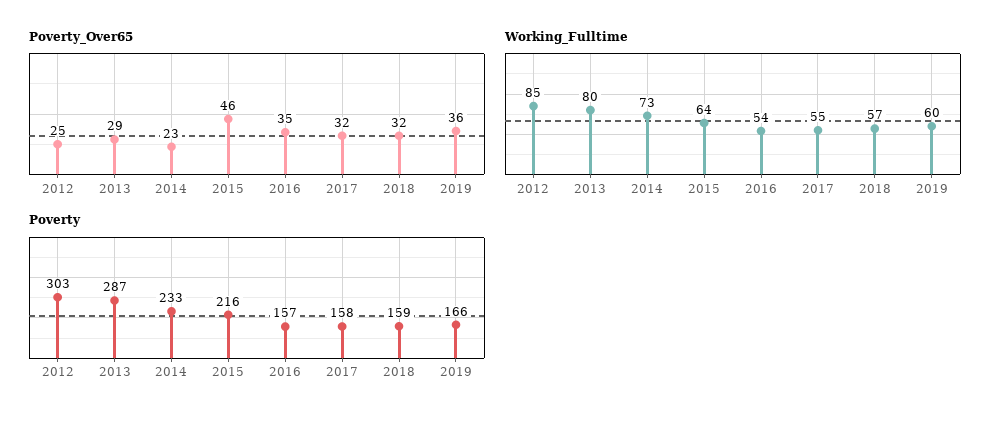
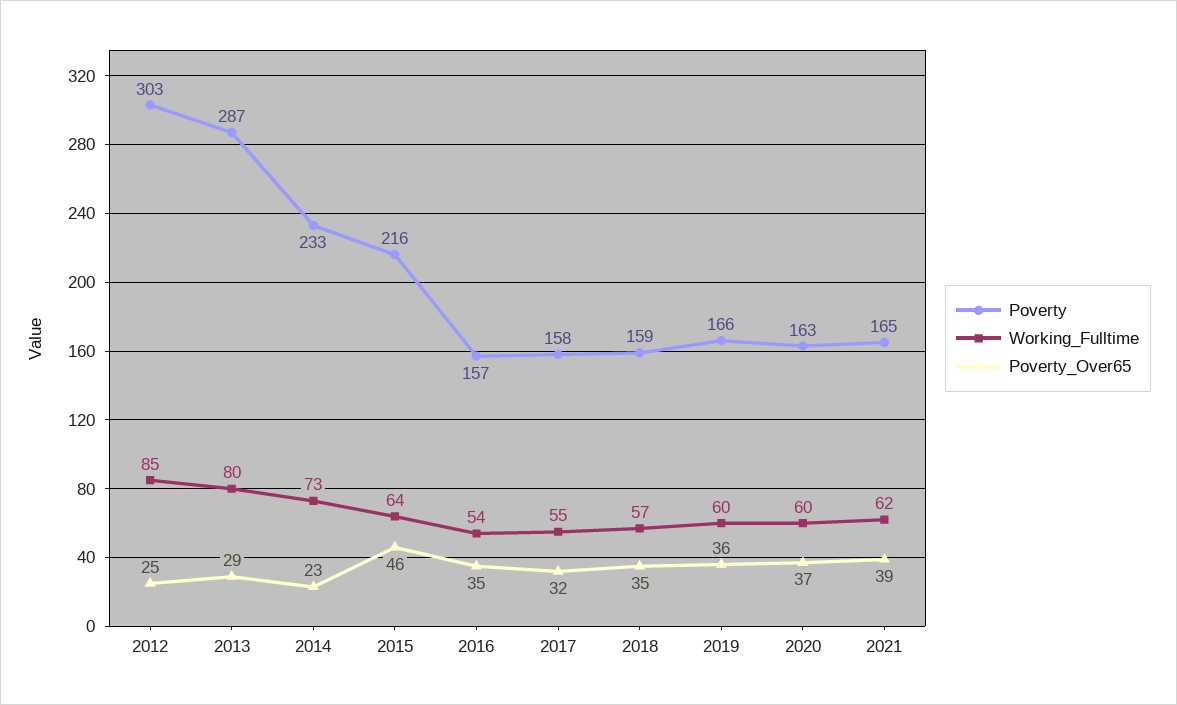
Poverty_Over65, 2018: 32 -> 35
Poverty, 2020: none -> 163
Working_Fulltime, 2020: none -> 60
Poverty_Over65, 2020: none -> 37
Poverty, 2021: none -> 165
Working_Fulltime, 2021: none -> 62
Poverty_Over65, 2021: none -> 39

